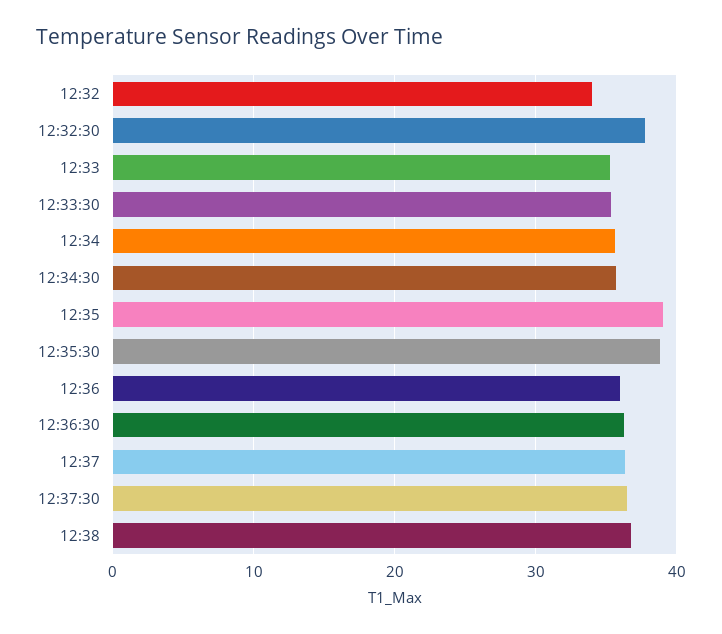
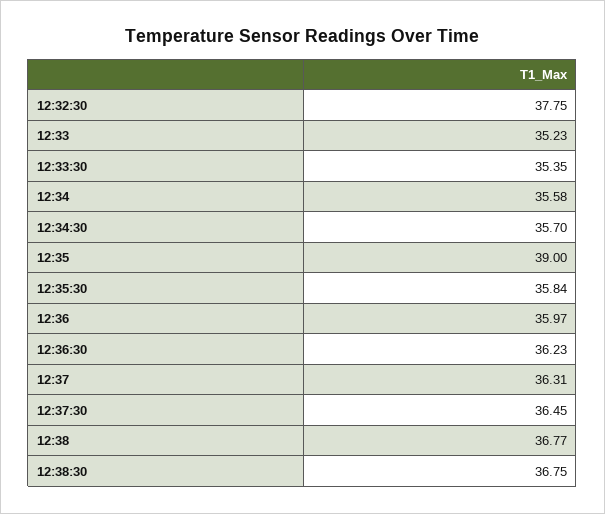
12:32: 34 -> none
12:35:30: 39 -> 35.84
12:38:30: none -> 36.75

